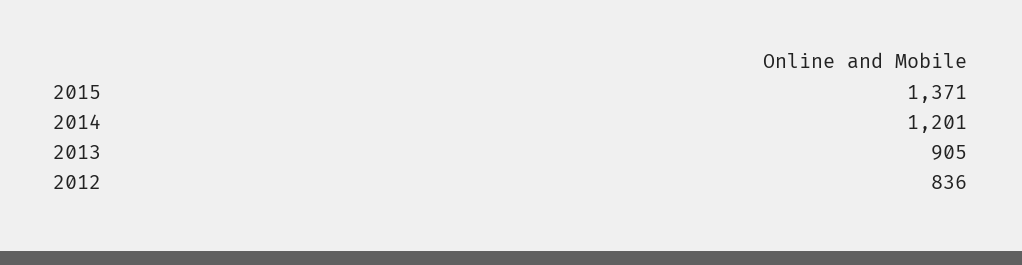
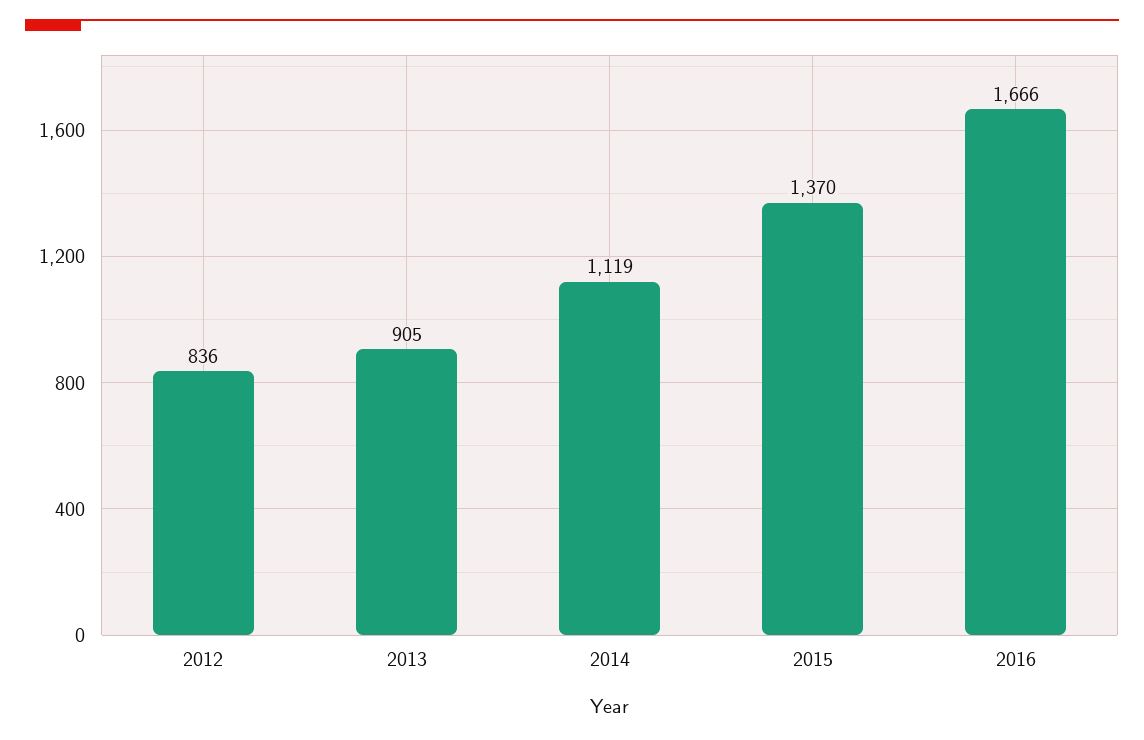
2015: 1371 -> 1370
2014: 1201 -> 1119
2016: none -> 1666

